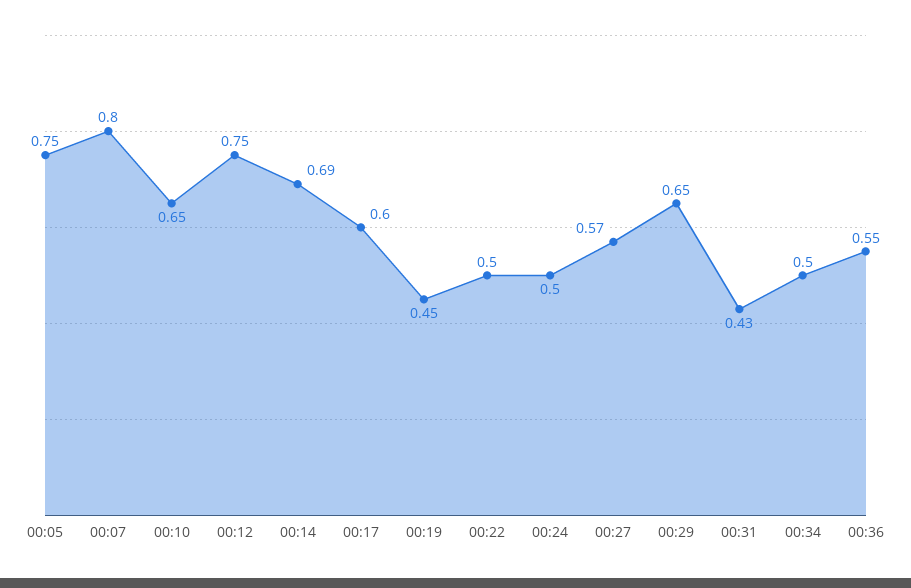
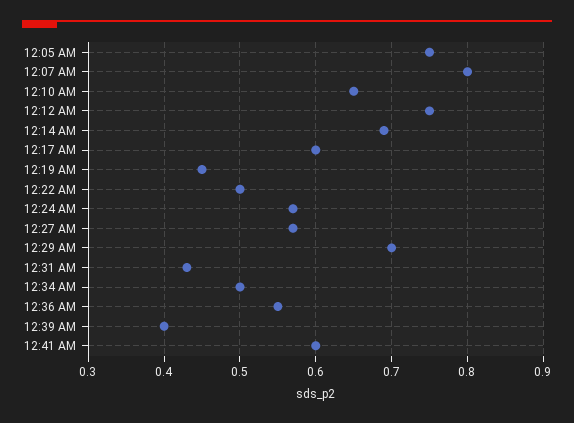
00:24: 0.5 -> 0.57
00:29: 0.65 -> 0.7
12:39 AM: none -> 0.4
12:41 AM: none -> 0.6

